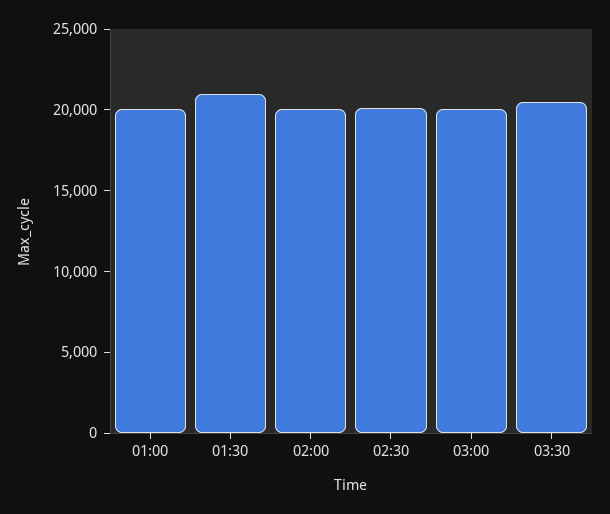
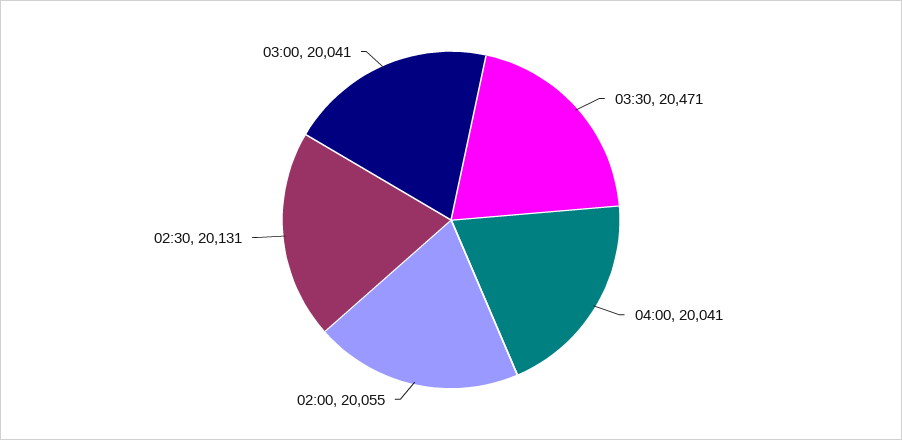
01:00: 20000 -> none
01:30: 21000 -> none
04:00: none -> 20041

